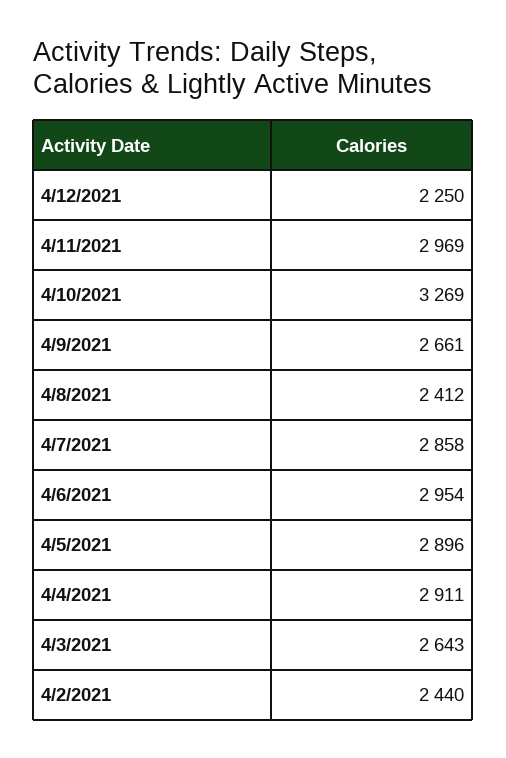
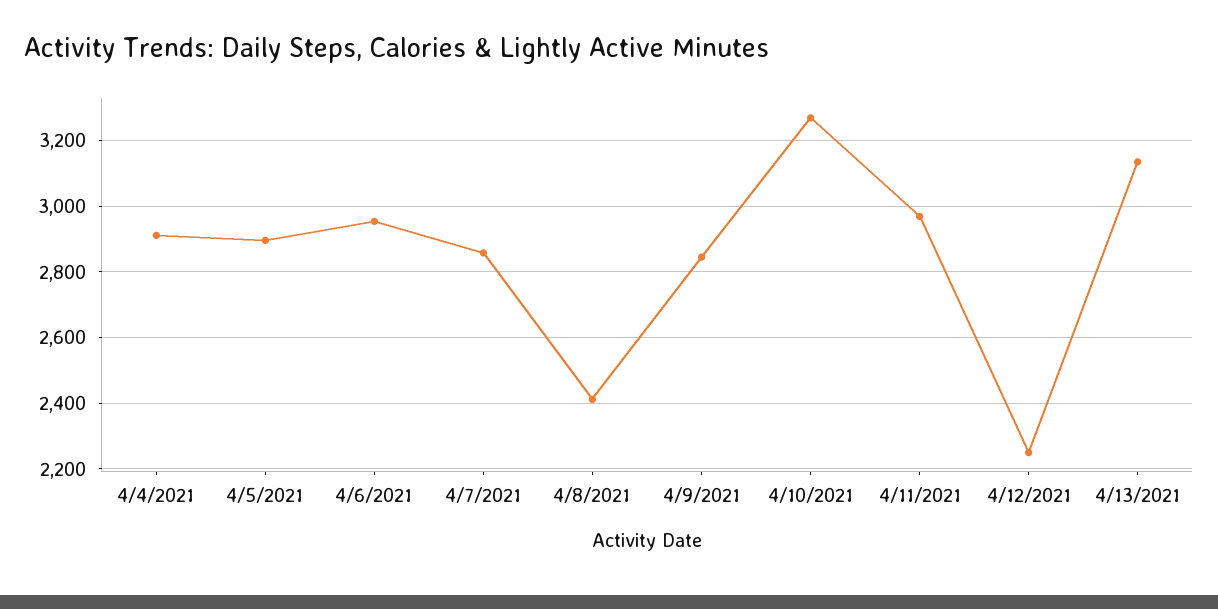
4/9/2021: 2661 -> 2840
4/3/2021: 2643 -> none
4/2/2021: 2440 -> none
4/13/2021: none -> 3140

